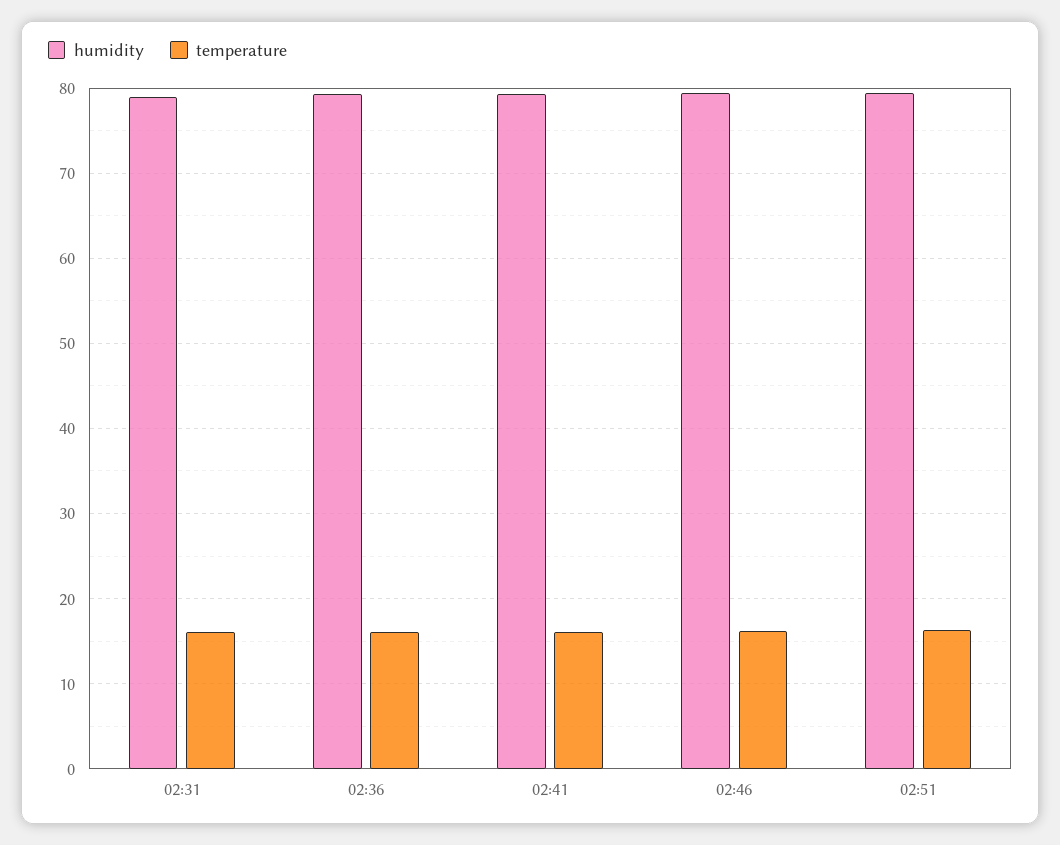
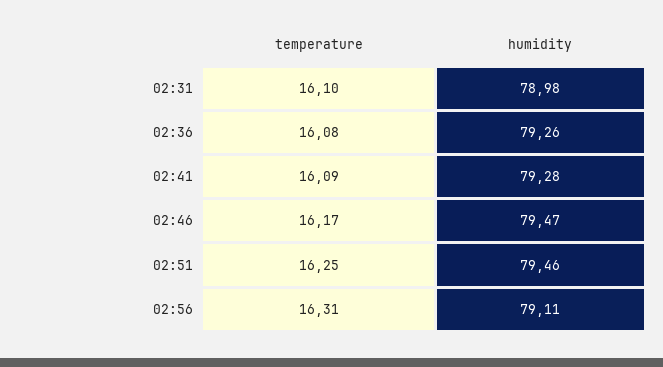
temperature, 02:56: none -> 16.31
humidity, 02:56: none -> 79.11

